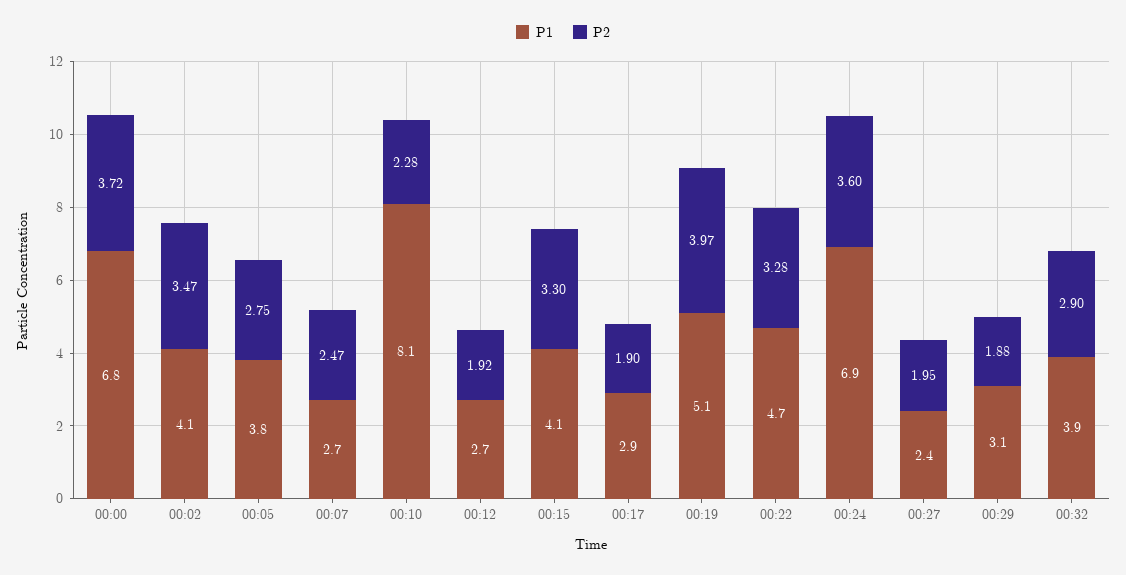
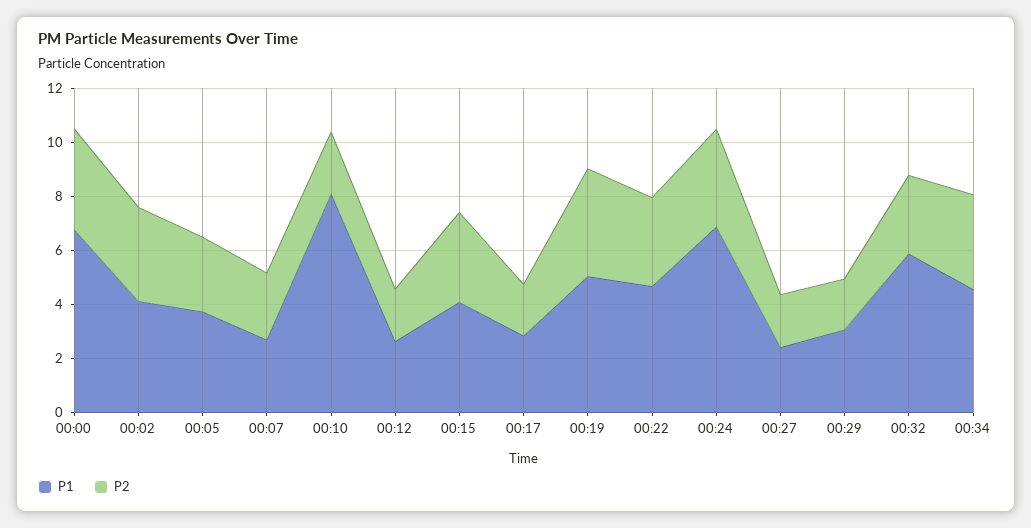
P1, 00:32: 3.9 -> 6
P1, 00:34: none -> 4.5
P2, 00:34: none -> 3.5

